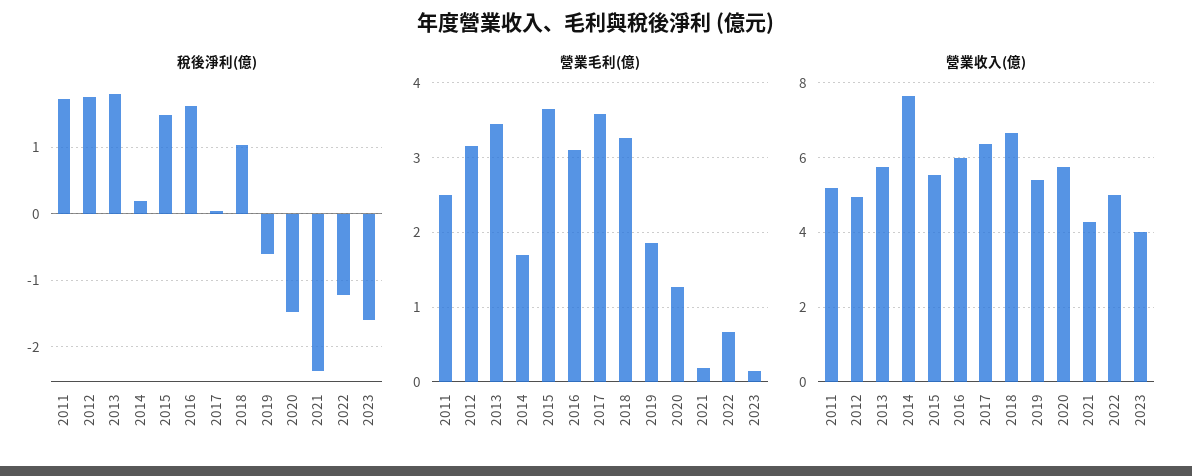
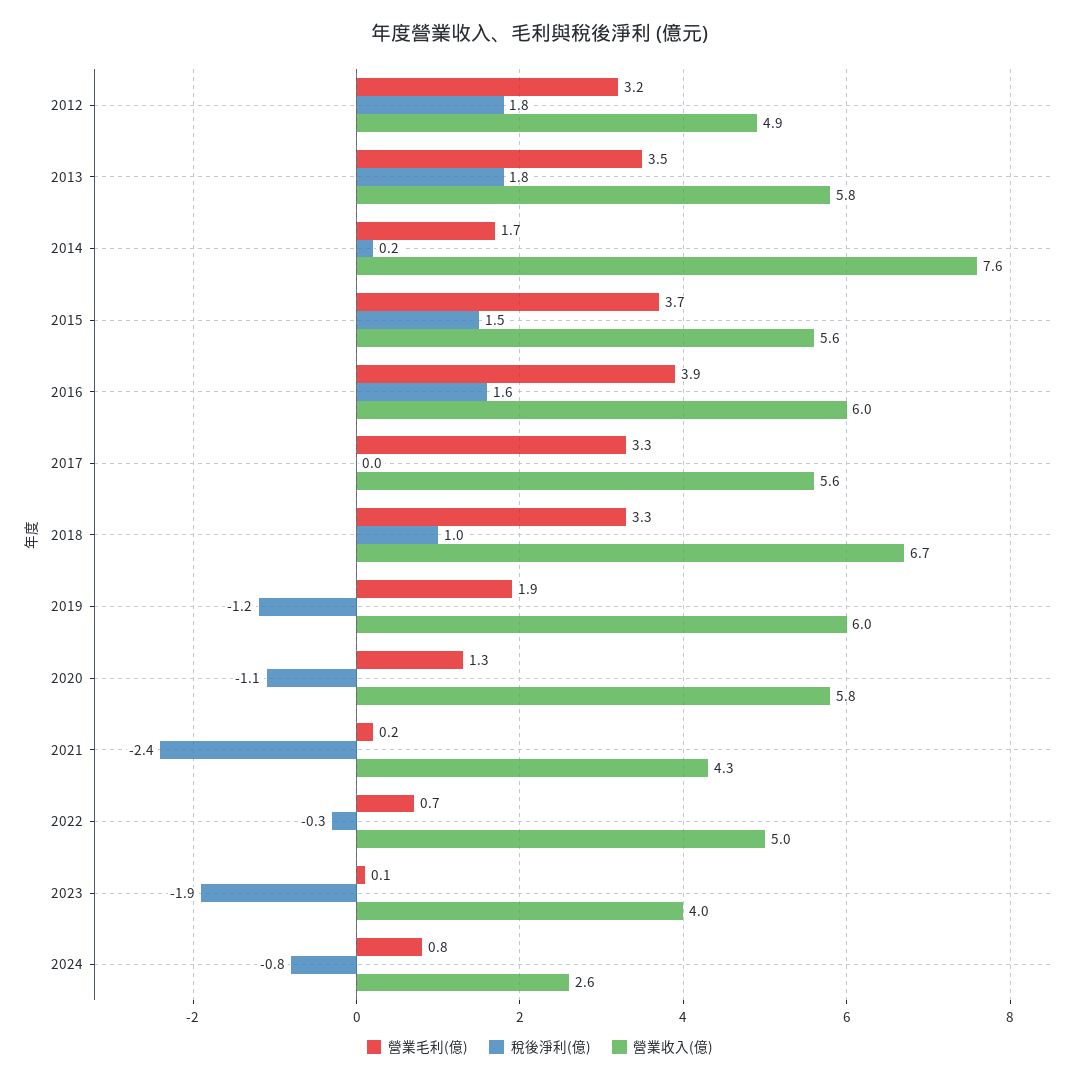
稅後淨利(億), 2011: 1.7 -> none
稅後淨利(億), 2019: -0.6 -> -1.2
稅後淨利(億), 2020: -1.5 -> -1.1
稅後淨利(億), 2022: -1.2 -> -0.3
稅後淨利(億), 2023: -1.6 -> -1.9
營業毛利(億), 2011: 2.5 -> none
營業毛利(億), 2016: 3.1 -> 3.9
營業毛利(億), 2017: 3.6 -> 3.3
營業收入(億), 2011: 5.2 -> none
營業收入(億), 2017: 6.4 -> 5.6
營業收入(億), 2019: 5.4 -> 6
營業毛利(億), 2024: none -> 0.8
稅後淨利(億), 2024: none -> -0.8
營業收入(億), 2024: none -> 2.6

